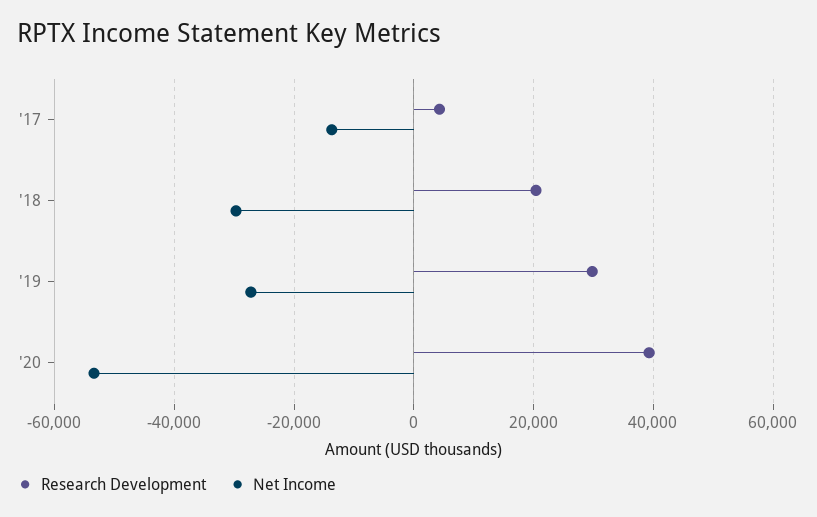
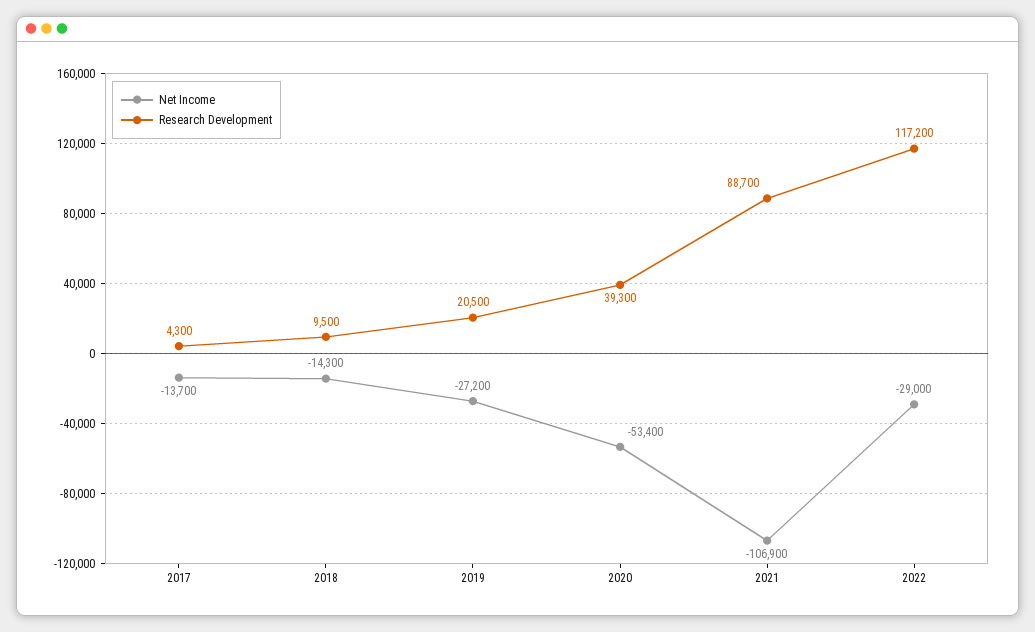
Research Development, '18: 20000 -> 9500
Net Income, '18: -30000 -> -14300
Research Development, '19: 30000 -> 20500
Net Income, 2021: none -> -106900
Research Development, 2021: none -> 88700
Net Income, 2022: none -> -29000
Research Development, 2022: none -> 117200

